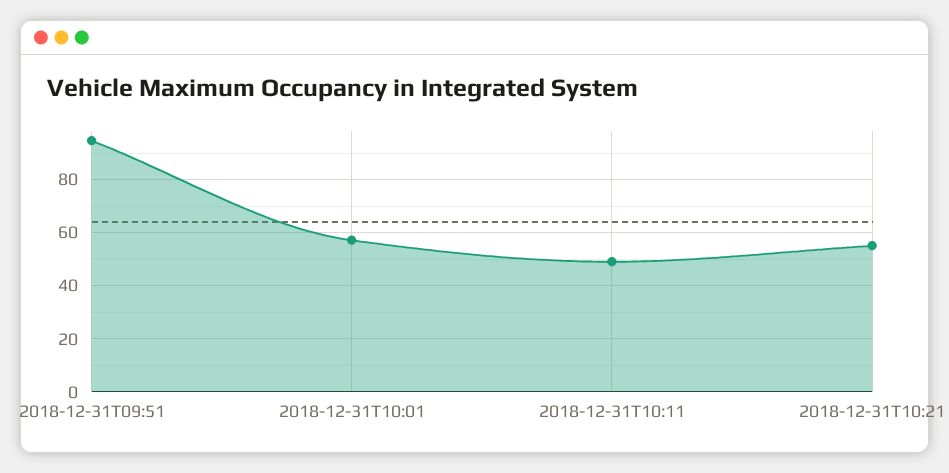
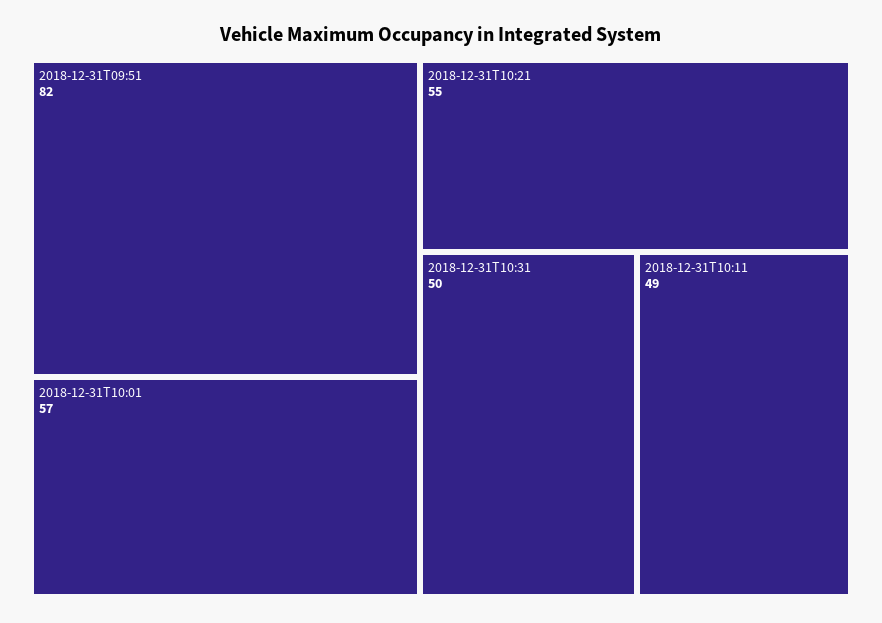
2018-12-31T09:51: 95 -> 82
2018-12-31T10:31: none -> 50

